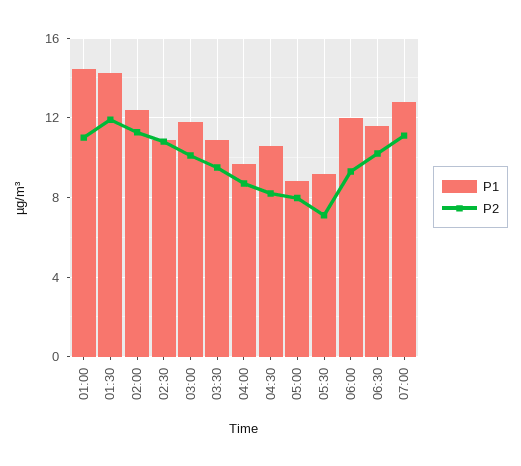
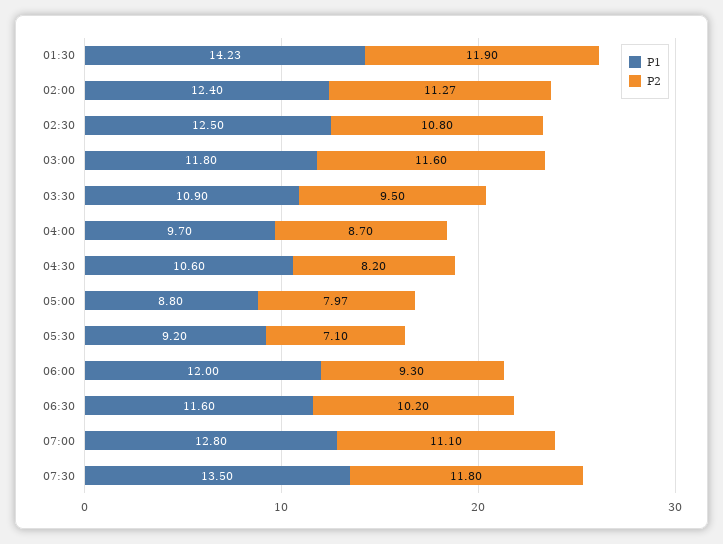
P1, 01:00: 14.5 -> none
P2, 01:00: 11 -> none
P1, 02:30: 11 -> 12.5
P2, 03:00: 10 -> 11.6
P1, 07:30: none -> 13.5
P2, 07:30: none -> 11.8

